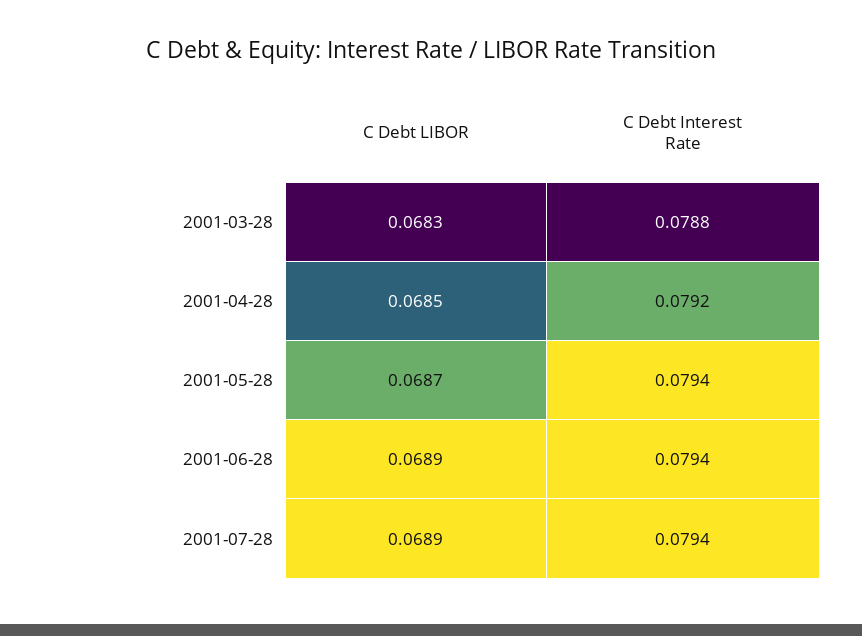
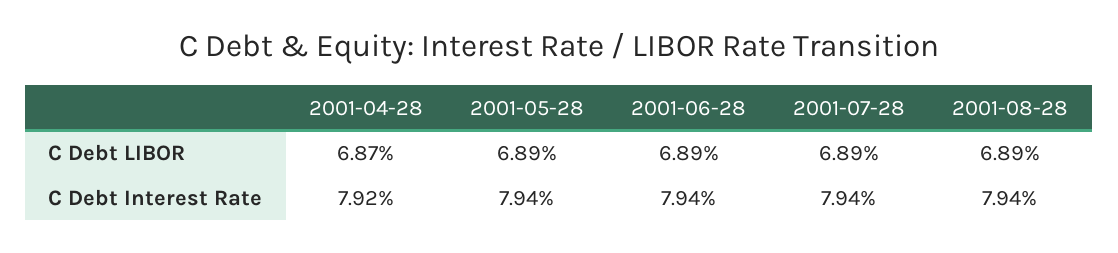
C Debt LIBOR, 2001-03-28: 0.0683 -> none
C Debt Interest Rate, 2001-03-28: 0.0788 -> none
C Debt LIBOR, 2001-04-28: 0.0685 -> 0.0687
C Debt LIBOR, 2001-05-28: 0.0687 -> 0.0689
C Debt LIBOR, 2001-08-28: none -> 0.0689
C Debt Interest Rate, 2001-08-28: none -> 0.0794

